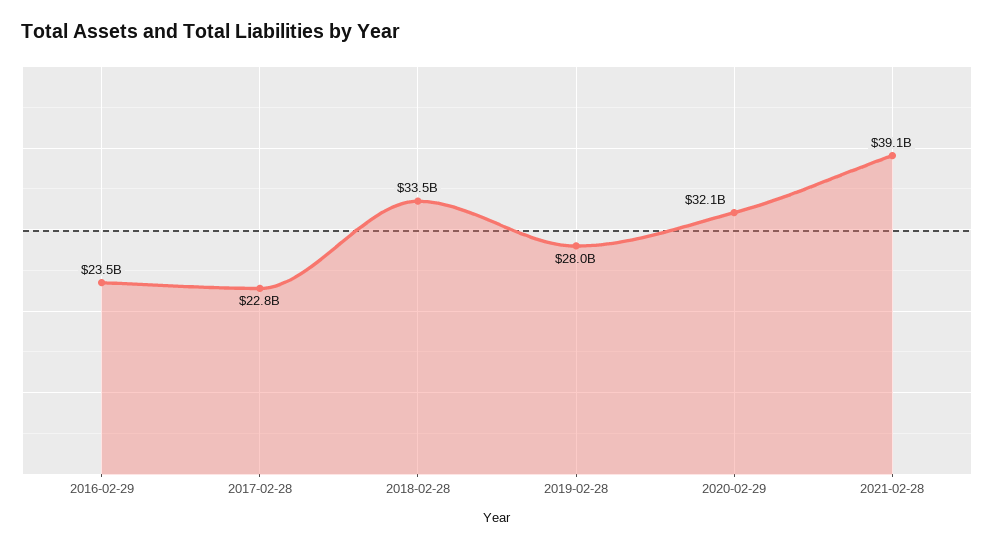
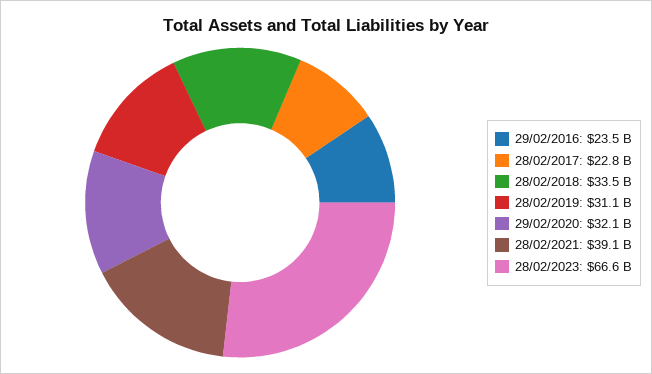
2019-02-28: 28000000000 -> 31100000000
28/02/2023: none -> 66600000000

